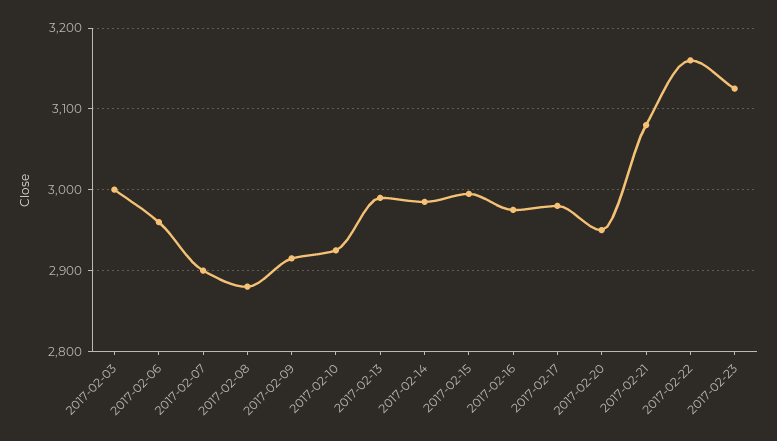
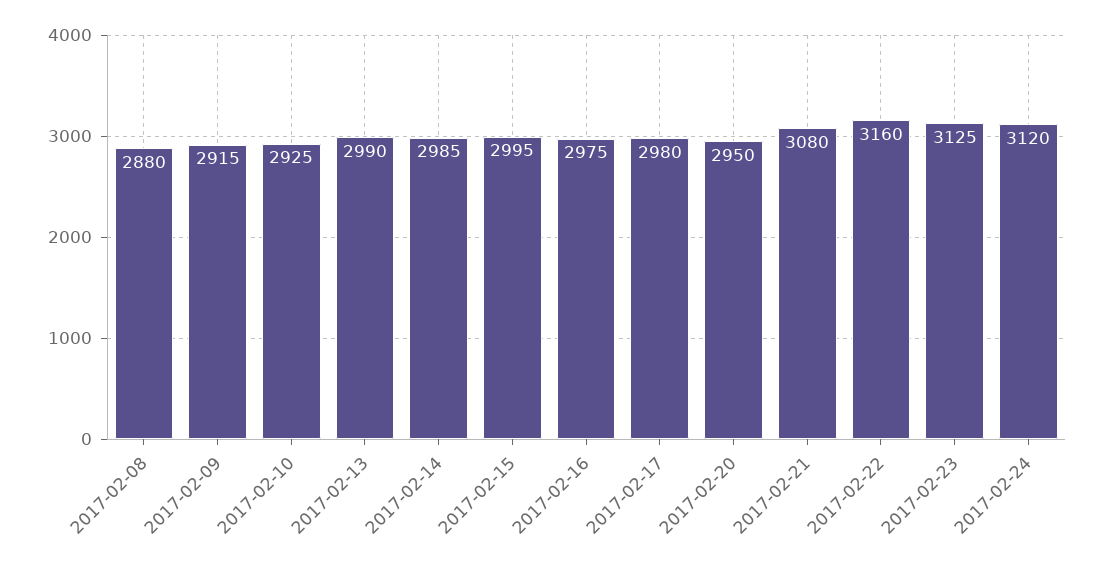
2017-02-03: 3000 -> none
2017-02-06: 2960 -> none
2017-02-07: 2900 -> none
2017-02-24: none -> 3120

